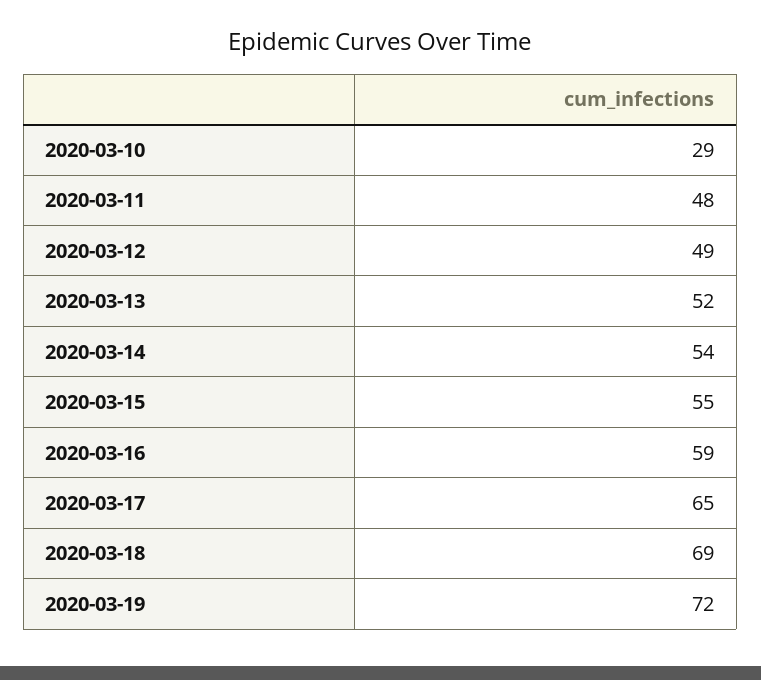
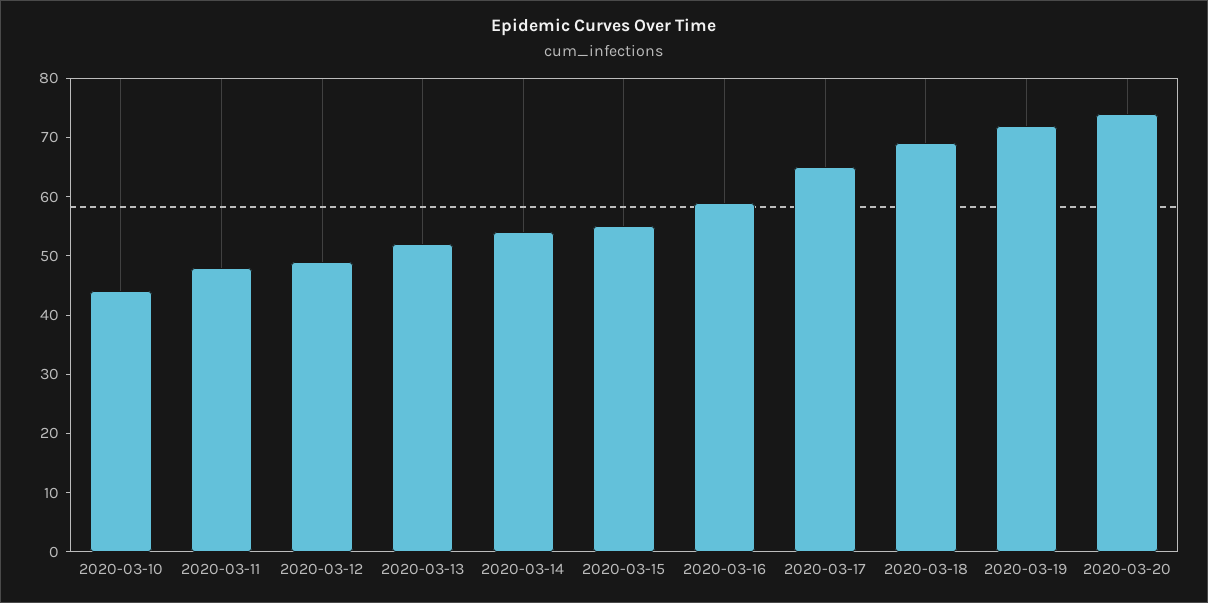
2020-03-10: 29 -> 45
2020-03-20: none -> 75

